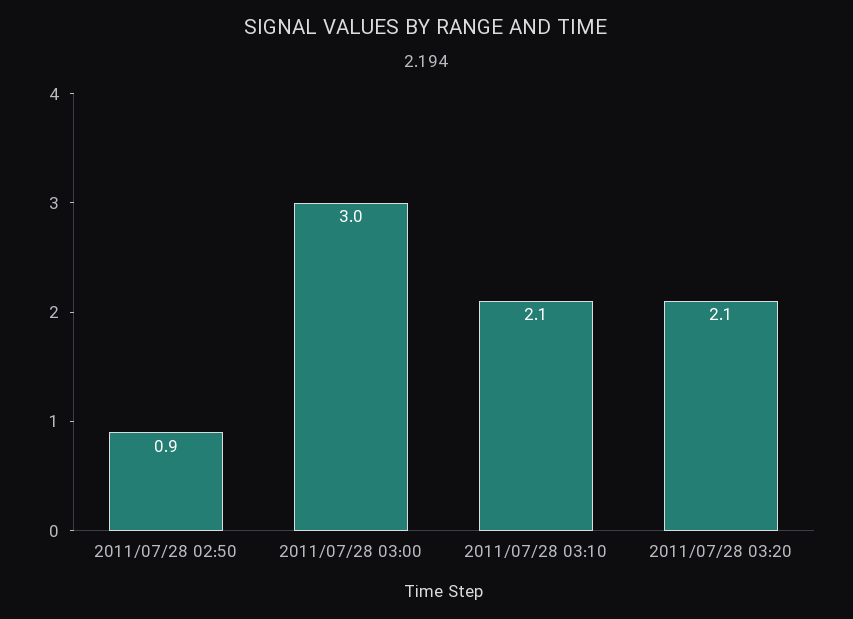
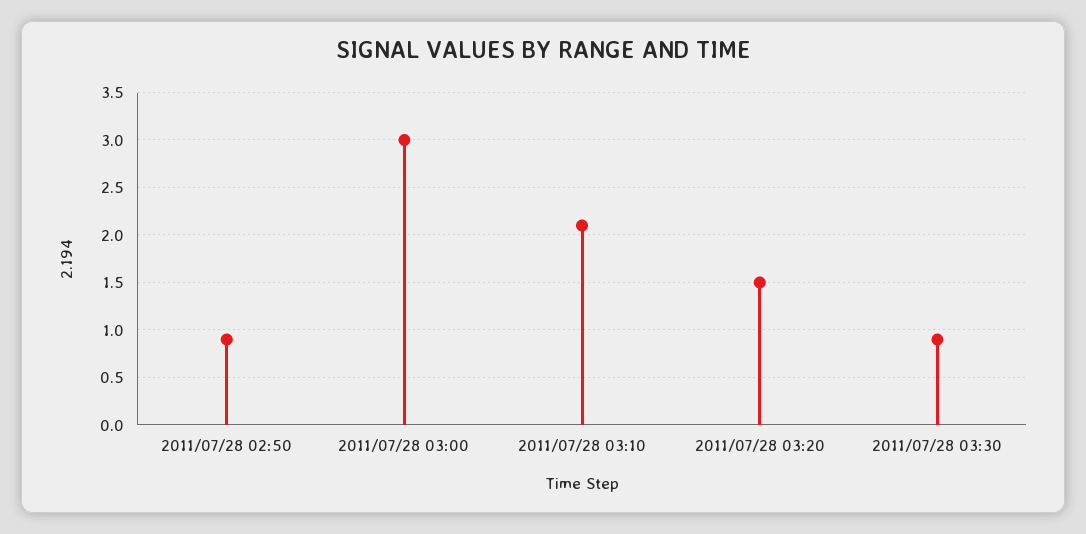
2011/07/28 03:20: 2.1 -> 1.5
2011/07/28 03:30: none -> 0.9

